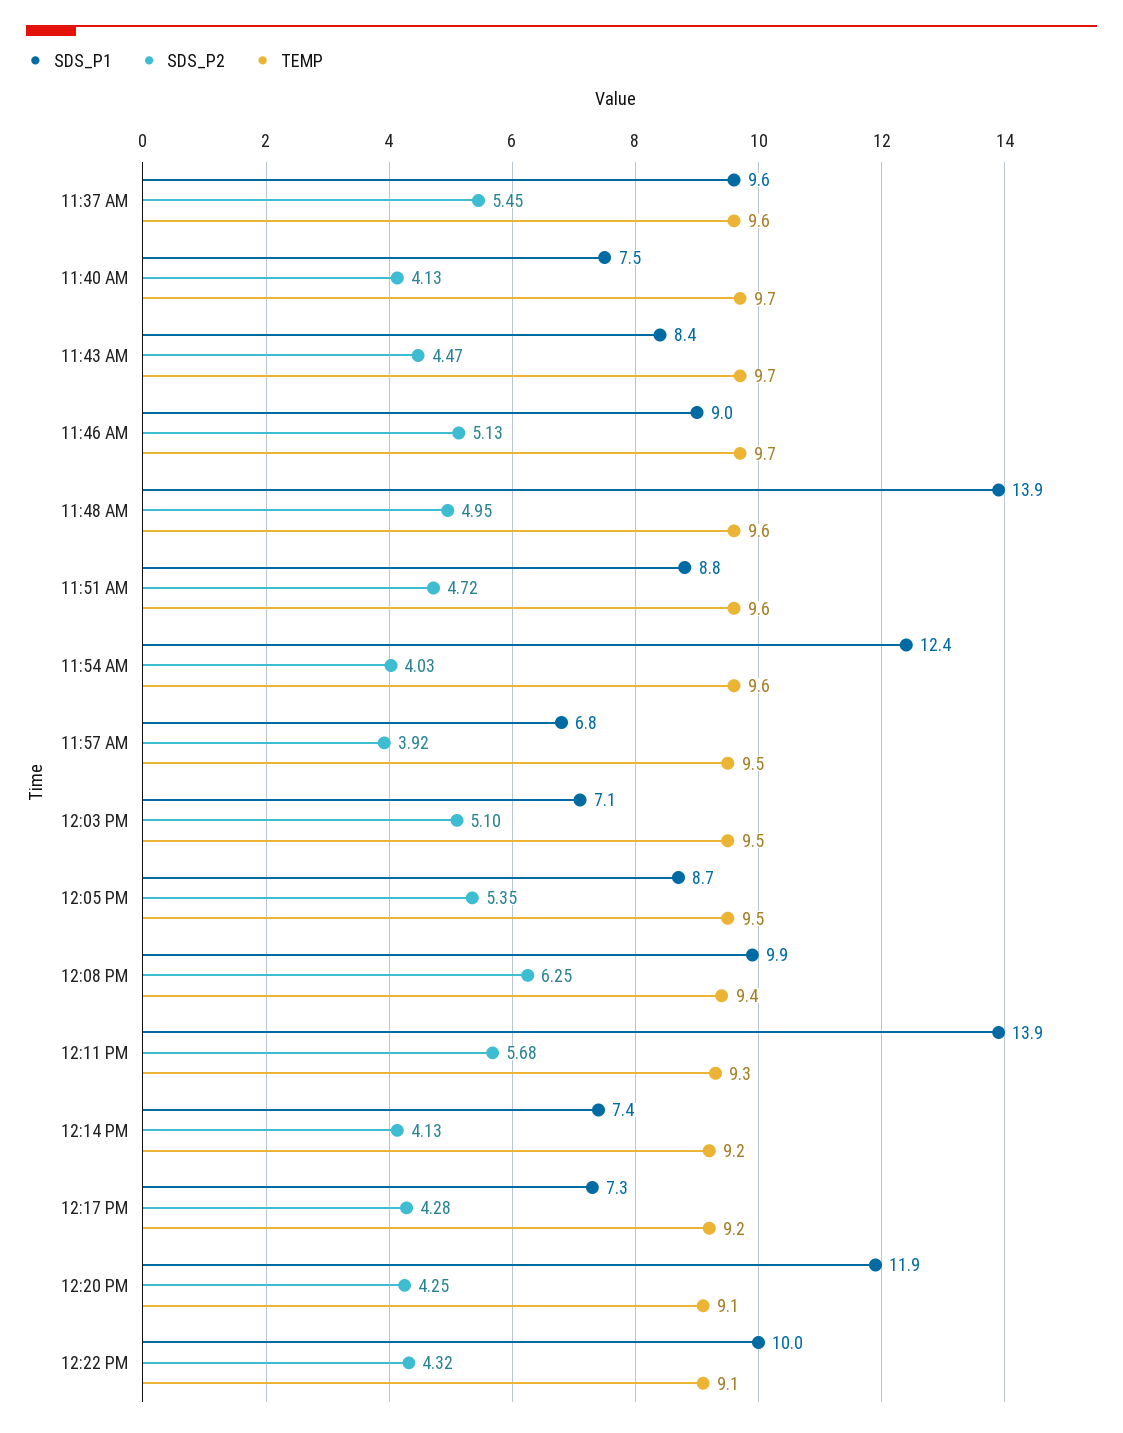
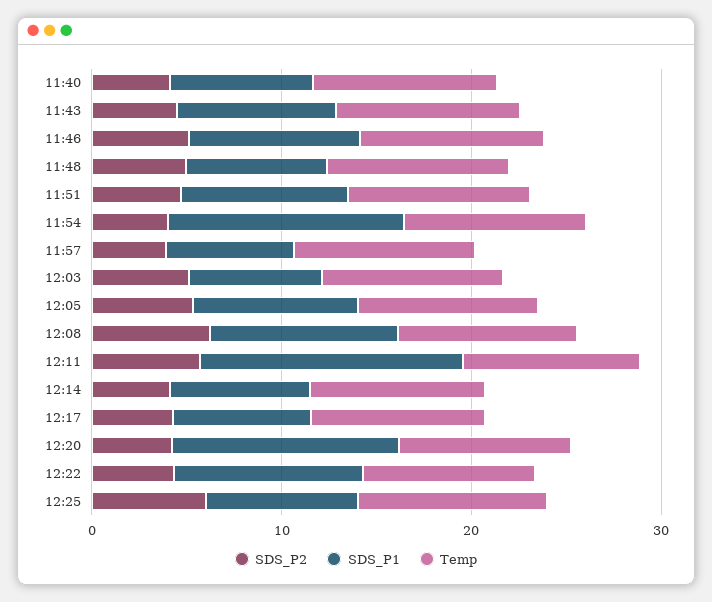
SDS_P1, 11:37 AM: 9.6 -> none
SDS_P2, 11:37 AM: 5.45 -> none
TEMP, 11:37 AM: 9.6 -> none
SDS_P1, 11:48 AM: 13.9 -> 8
SDS_P2, 12:25: none -> 6
SDS_P1, 12:25: none -> 8
TEMP, 12:25: none -> 10

